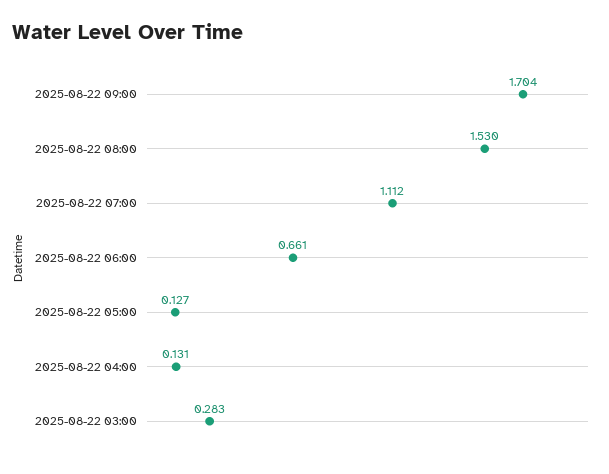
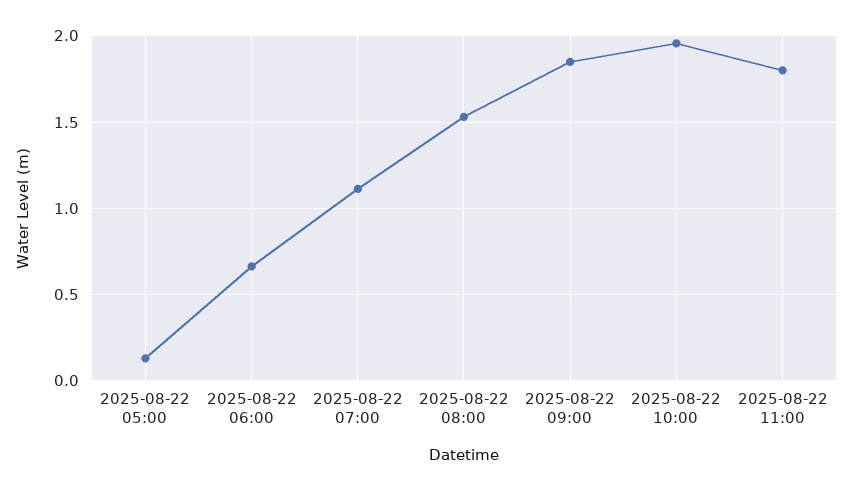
2025-08-22 09:00: 1.704 -> 1.85
2025-08-22 04:00: 0.131 -> none
2025-08-22 03:00: 0.283 -> none
2025-08-22 10:00: none -> 1.95
2025-08-22 11:00: none -> 1.8

